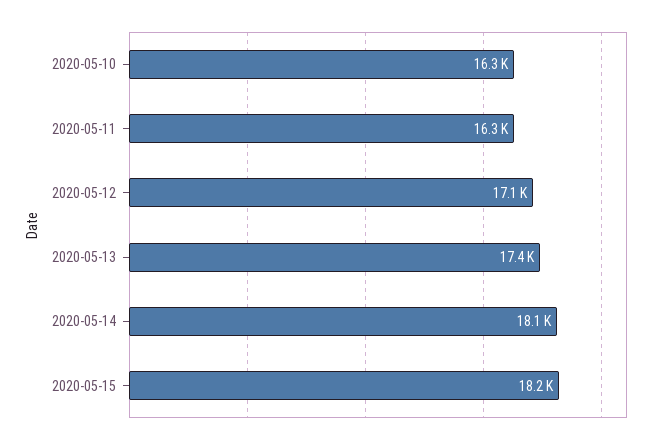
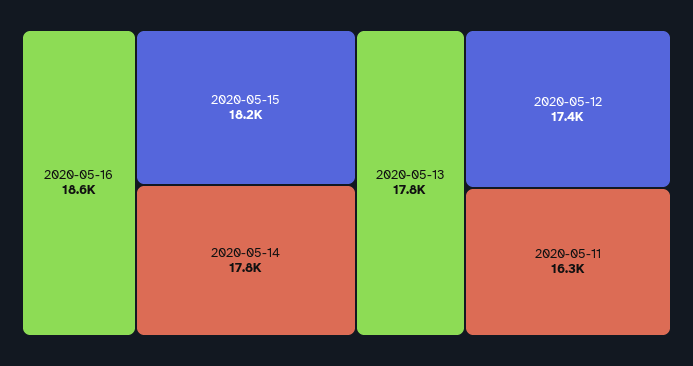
2020-05-10: 16300 -> none
2020-05-12: 17100 -> 17400
2020-05-13: 17400 -> 17800
2020-05-14: 18100 -> 17800
2020-05-16: none -> 18600

